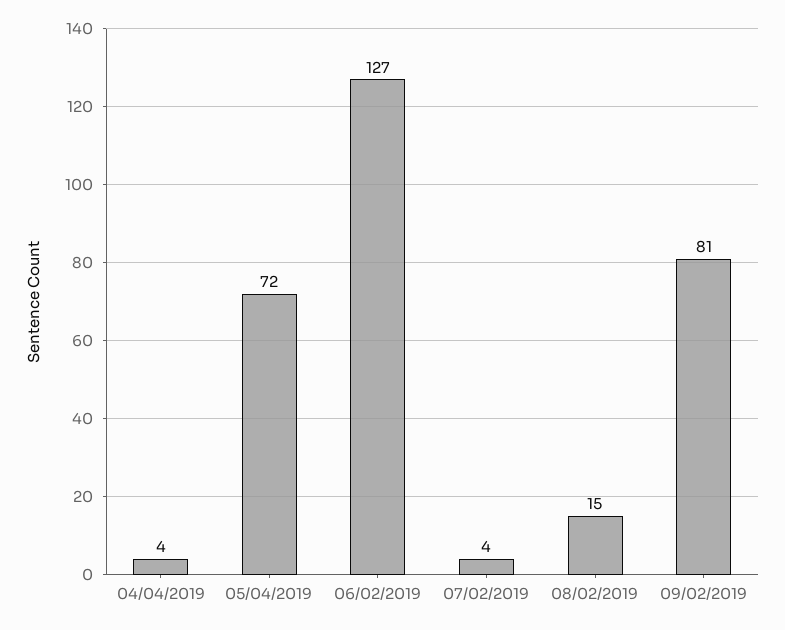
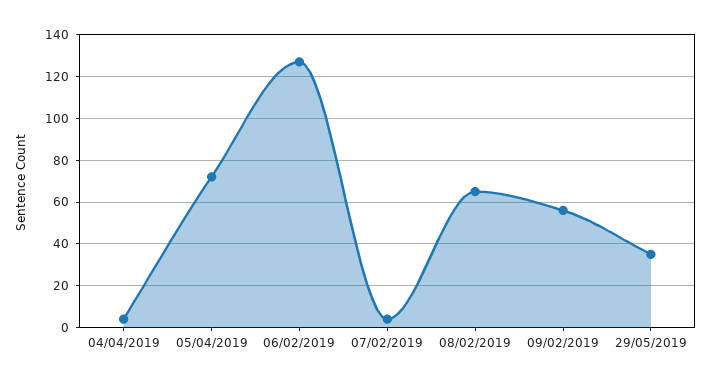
08/02/2019: 15 -> 65
09/02/2019: 81 -> 55
29/05/2019: none -> 35

